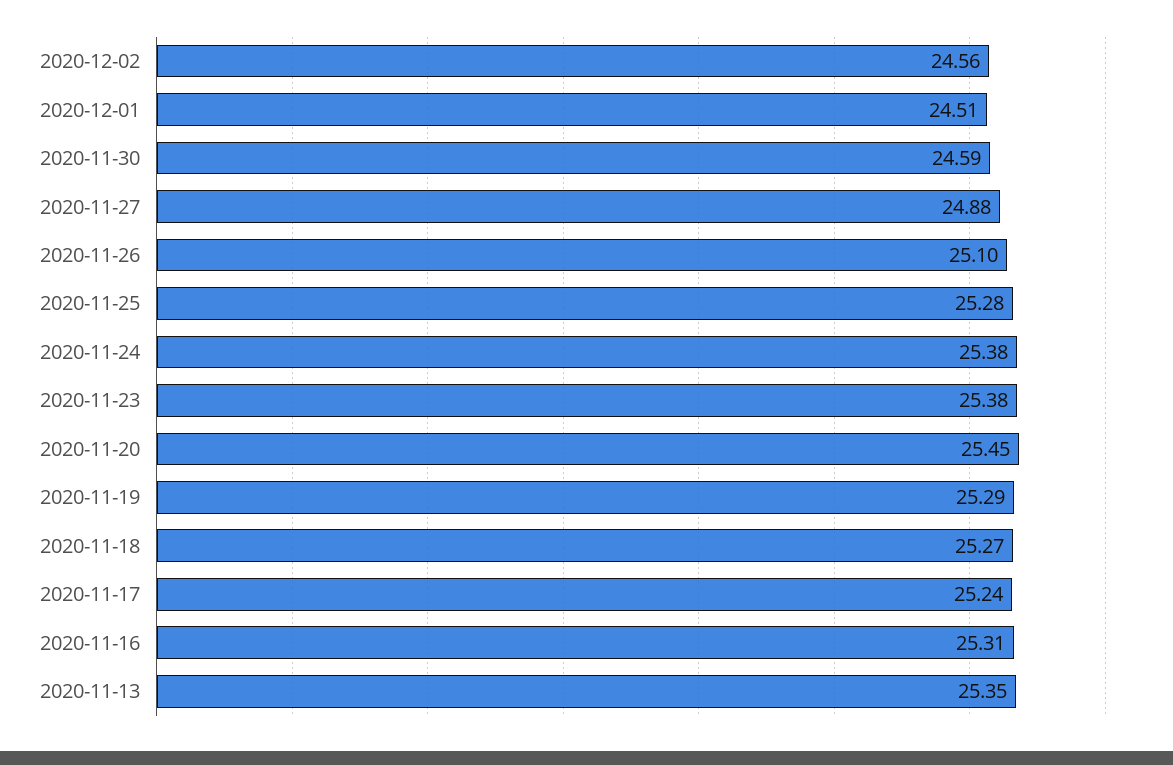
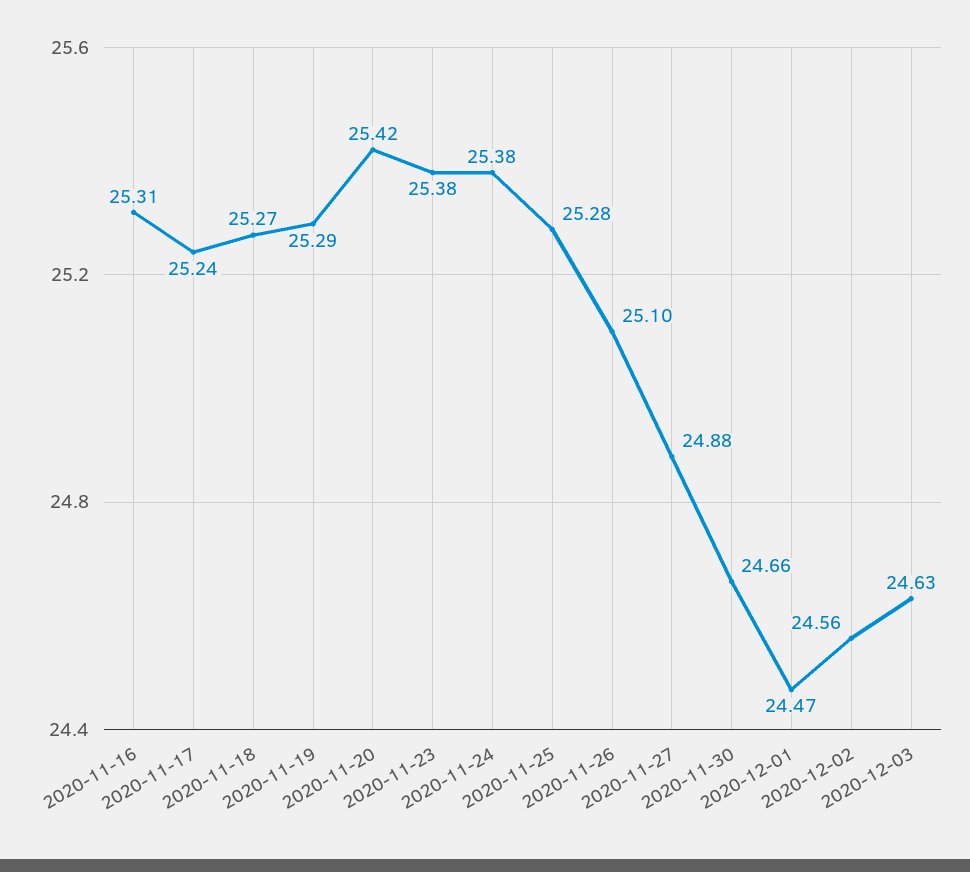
2020-12-01: 24.51 -> 24.47
2020-11-30: 24.59 -> 24.66
2020-11-20: 25.45 -> 25.42
2020-11-13: 25.35 -> none
2020-12-03: none -> 24.63

